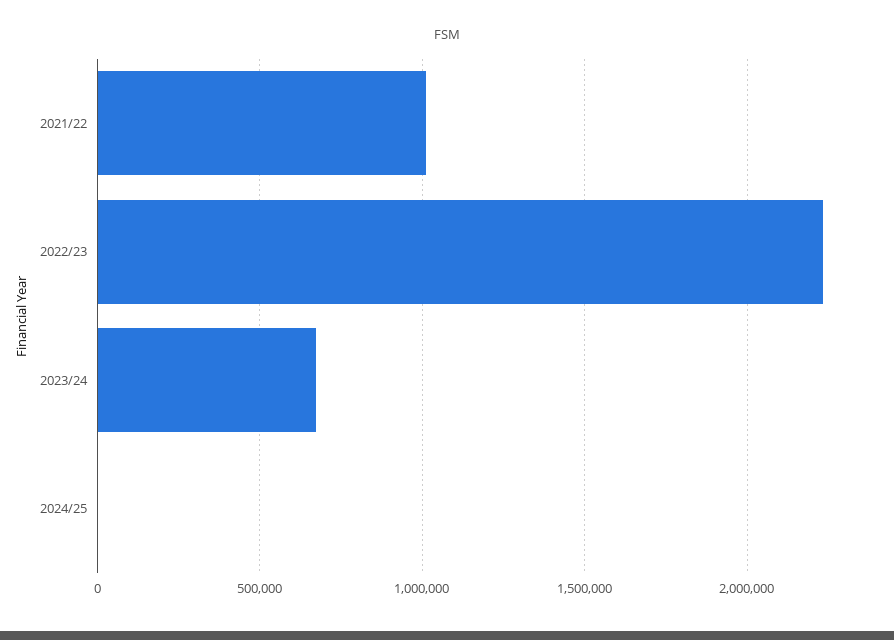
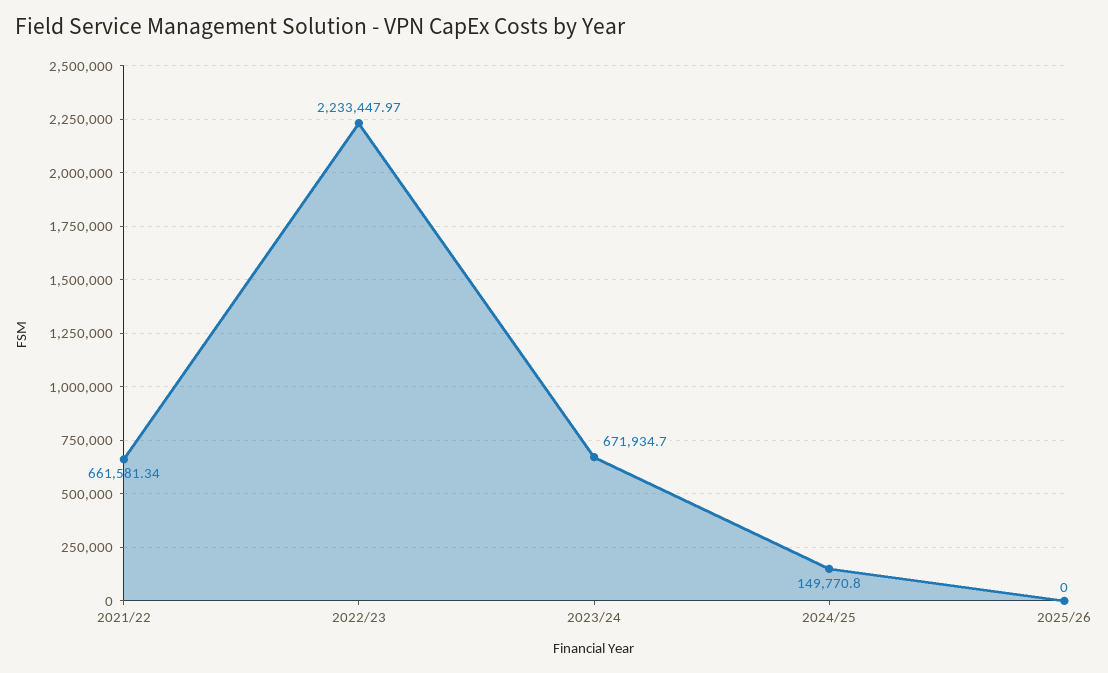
2021/22: 1000000 -> 661581.34
2024/25: 0 -> 149770.8
2025/26: none -> 0

